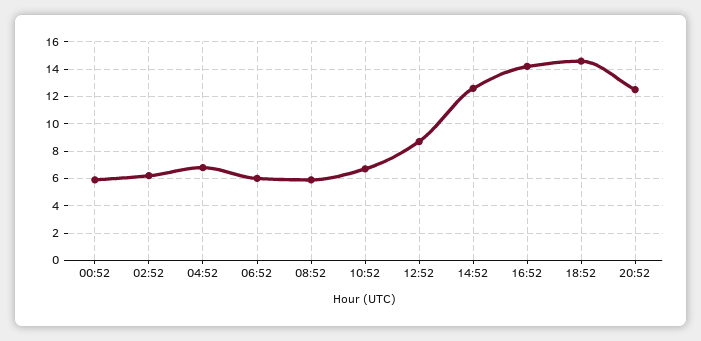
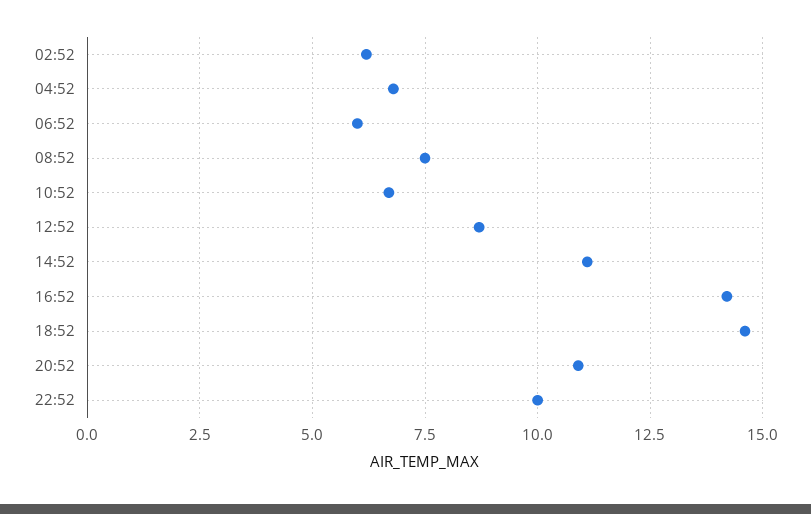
00:52: 6 -> none
08:52: 6 -> 7.5
14:52: 12.5 -> 11
20:52: 12.5 -> 11
22:52: none -> 10

